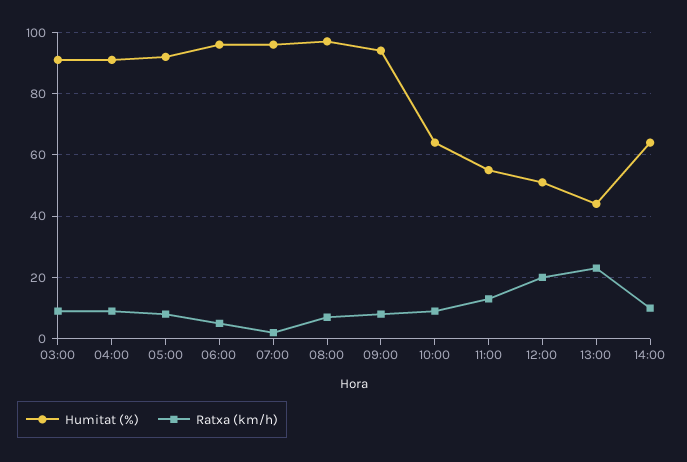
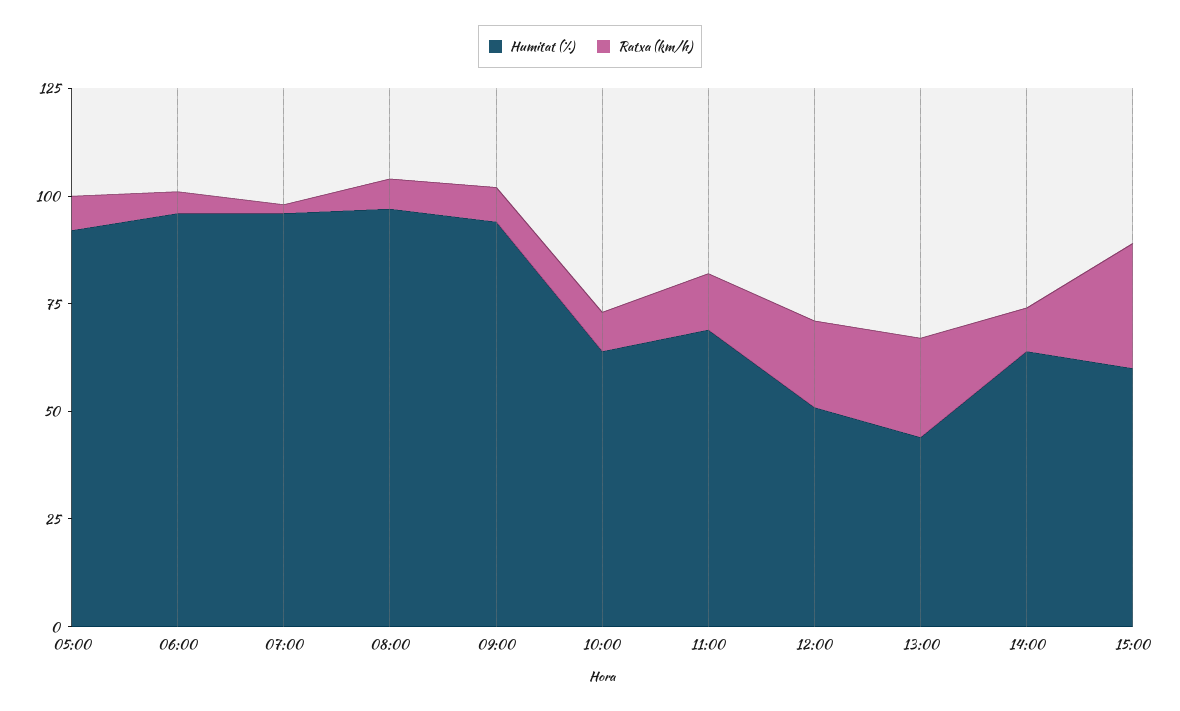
Humitat (%), 03:00: 90 -> none
Ratxa (km/h), 03:00: 10 -> none
Humitat (%), 04:00: 90 -> none
Ratxa (km/h), 04:00: 10 -> none
Humitat (%), 11:00: 55 -> 70
Humitat (%), 15:00: none -> 60
Ratxa (km/h), 15:00: none -> 30

